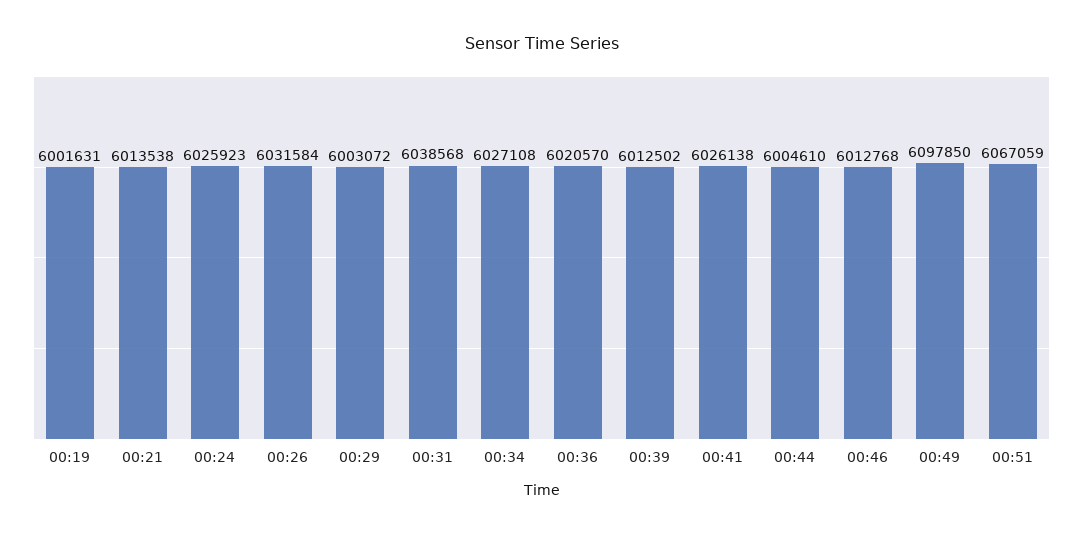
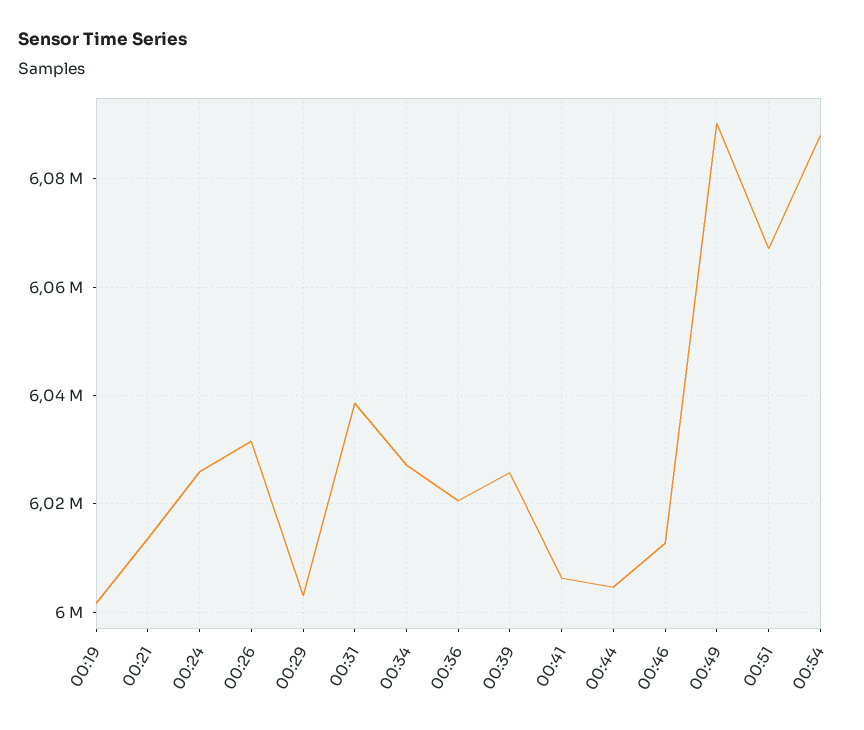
00:39: 6012502 -> 6026000
00:41: 6026138 -> 6006000
00:49: 6097850 -> 6090000
00:54: none -> 6088000

